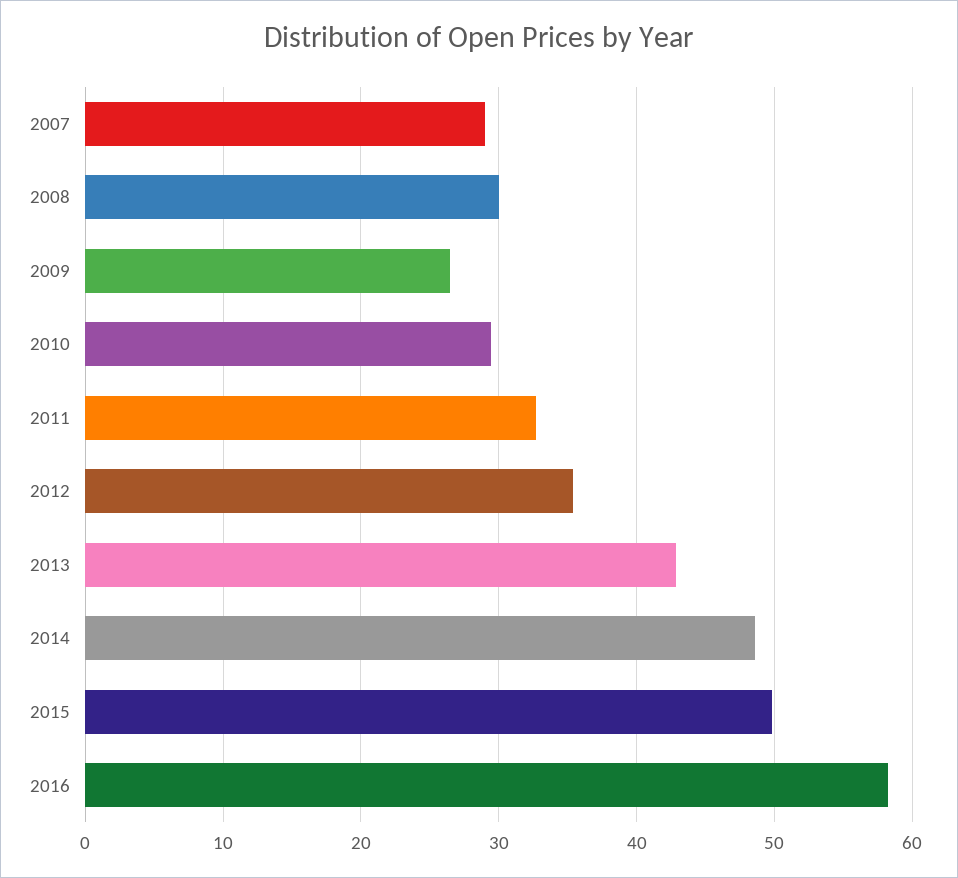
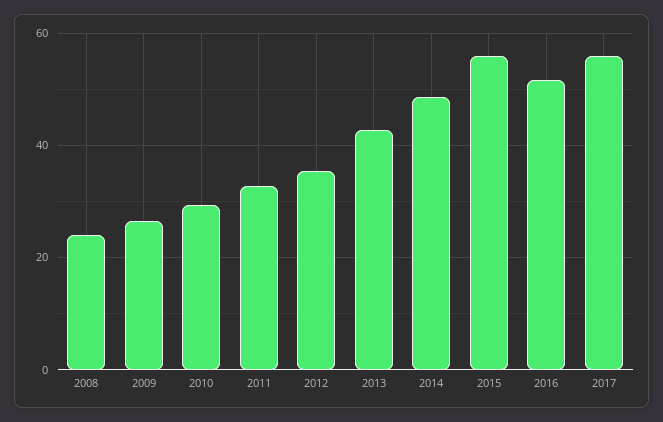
2007: 29 -> none
2008: 30 -> 24
2015: 50 -> 56
2016: 58 -> 52
2017: none -> 56

